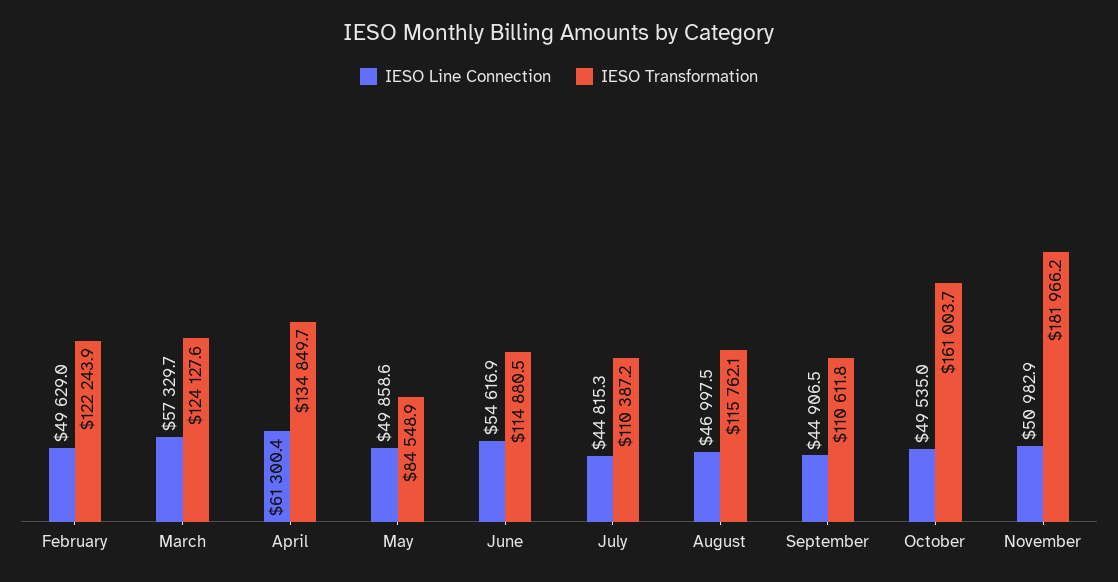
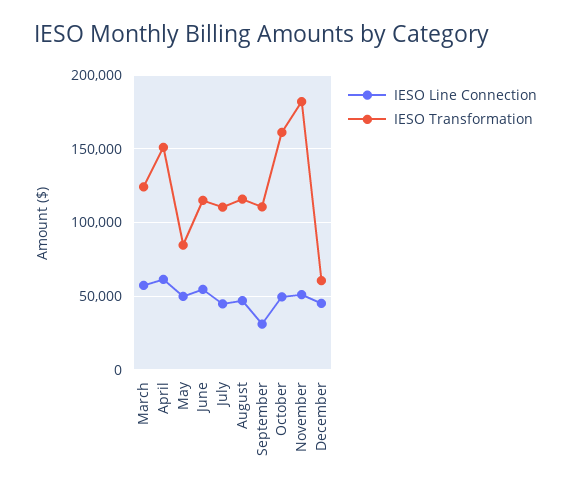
IESO Line Connection, February: 49629 -> none
IESO Transformation, February: 122243.9 -> none
IESO Transformation, April: 134849.7 -> 150000
IESO Line Connection, September: 44906.5 -> 30000
IESO Line Connection, December: none -> 45000
IESO Transformation, December: none -> 60000

